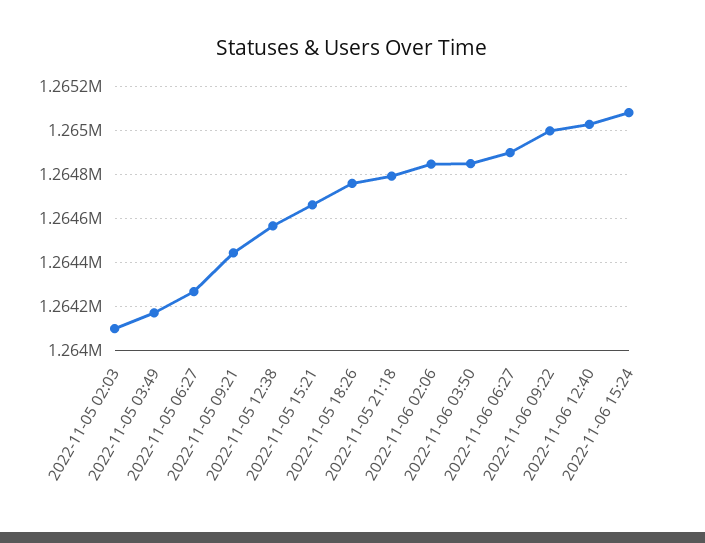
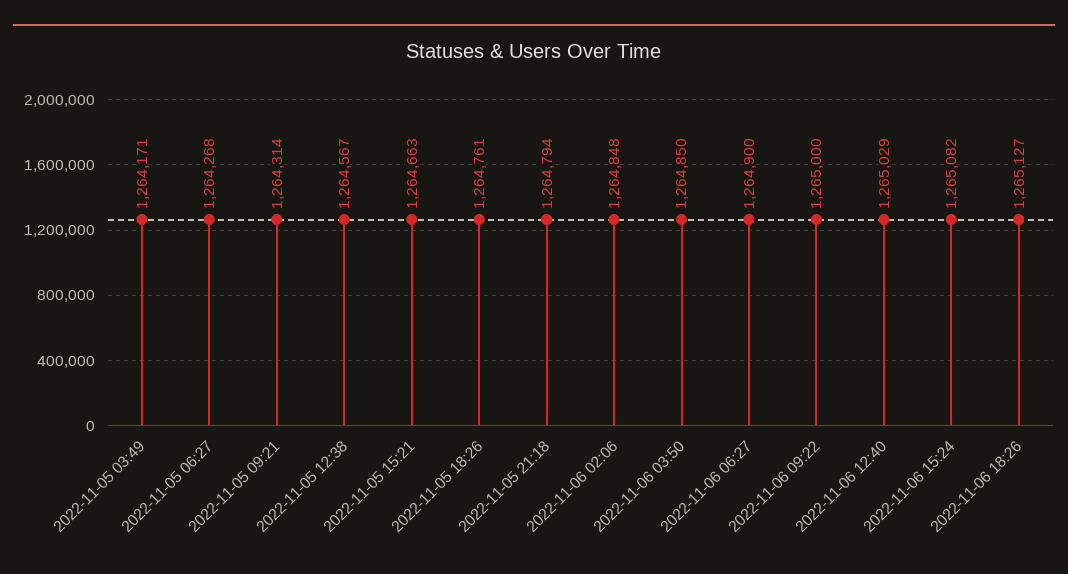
2022-11-05 02:03: 1264100 -> none
2022-11-05 09:21: 1264450 -> 1264314
2022-11-06 18:26: none -> 1265127

